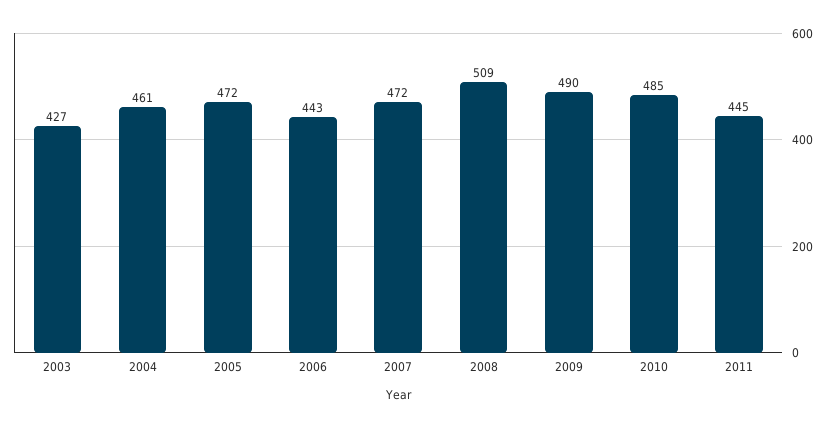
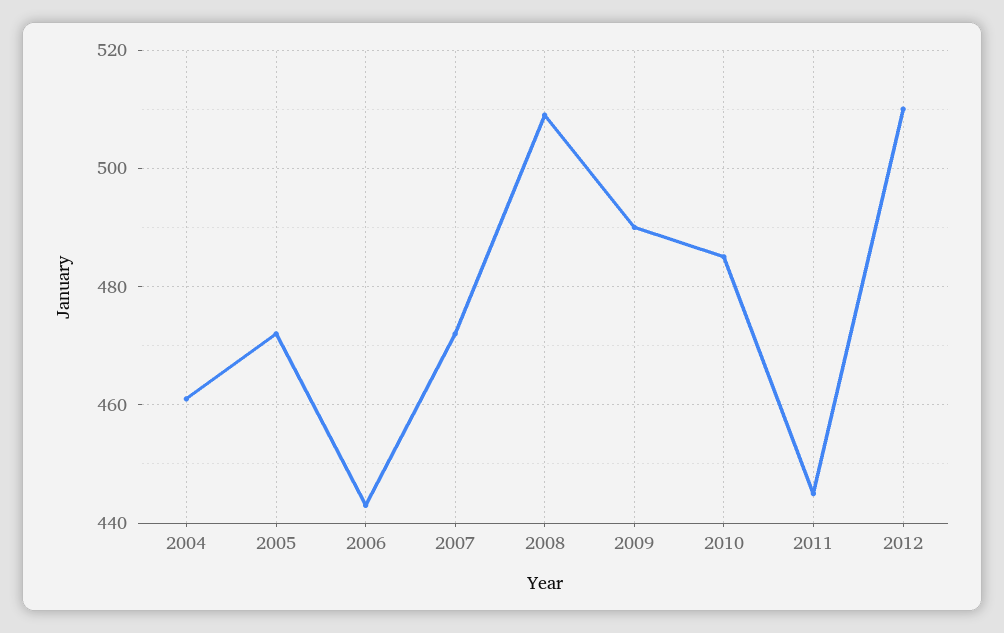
2003: 427 -> none
2012: none -> 510

